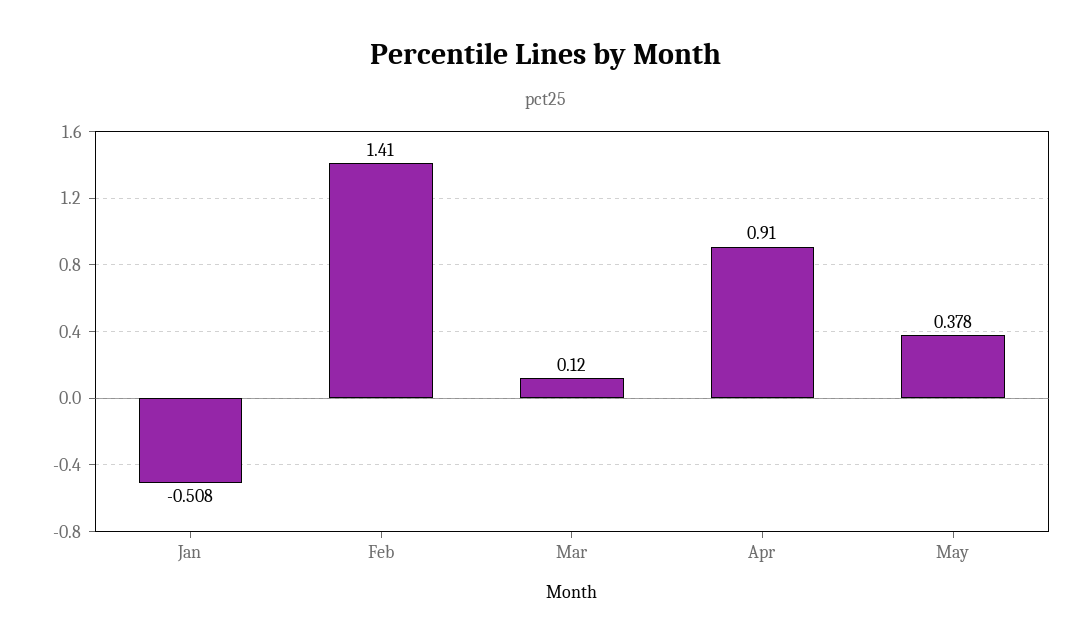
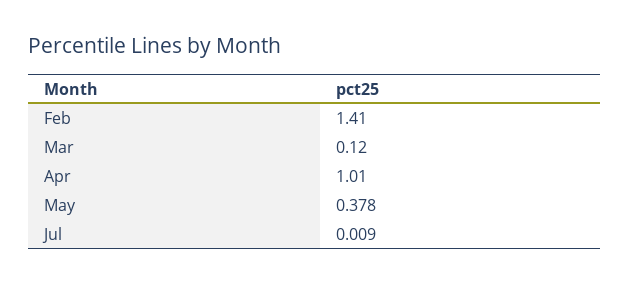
Jan: -0.508 -> none
Apr: 0.91 -> 1.01
Jul: none -> 0.009

